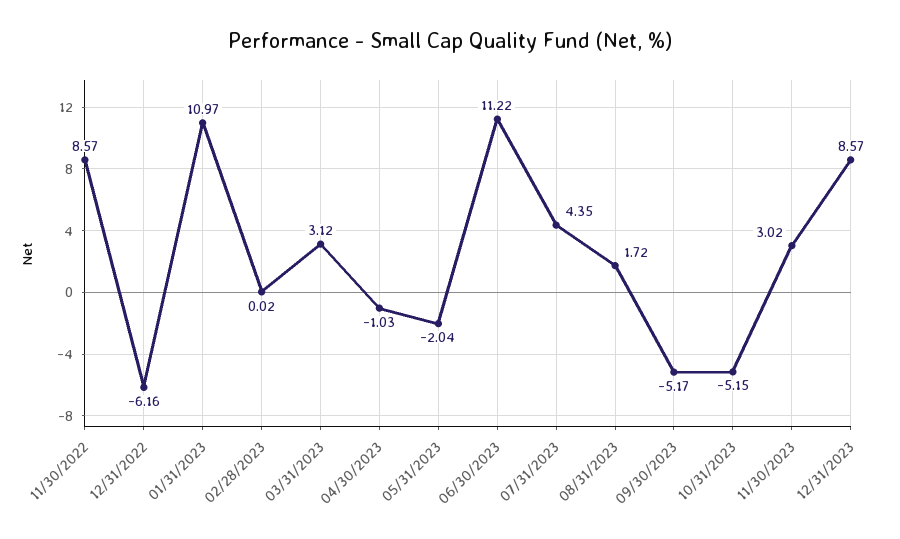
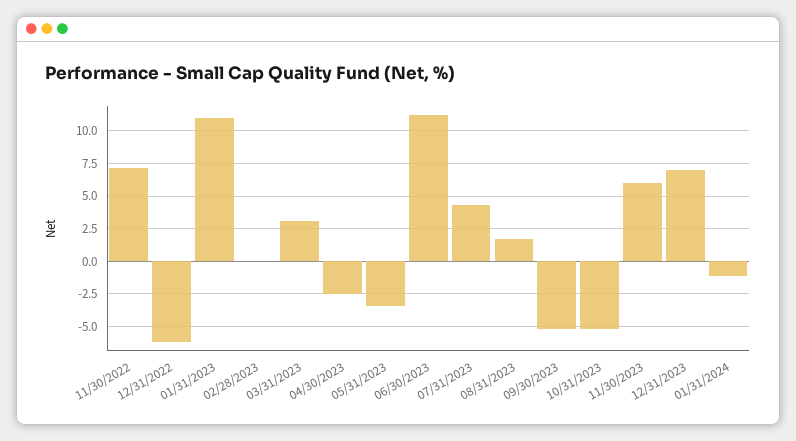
11/30/2022: 8.57 -> 7
04/30/2023: -1.03 -> -2.5
05/31/2023: -2.04 -> -3.5
11/30/2023: 3.02 -> 6
12/31/2023: 8.57 -> 7
01/31/2024: none -> -1

